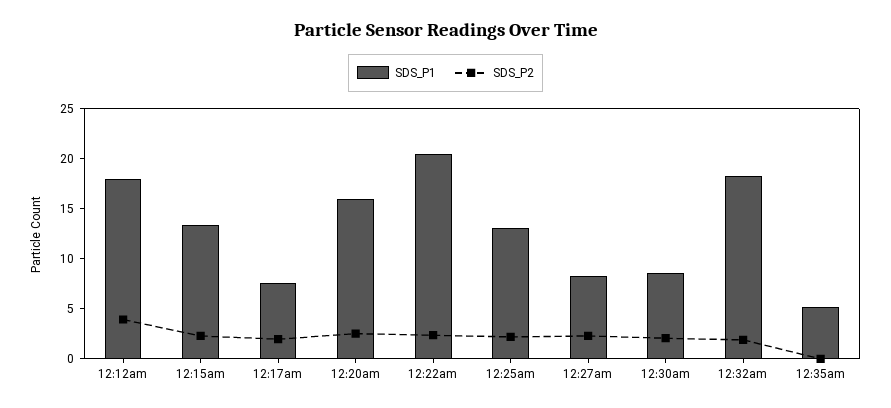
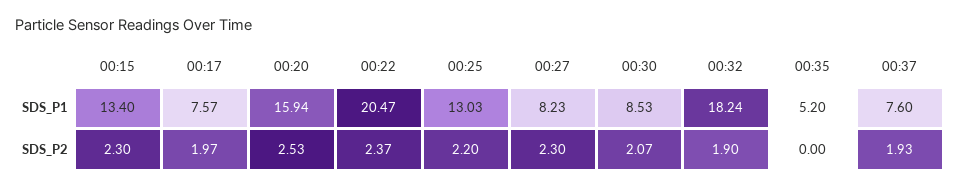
SDS_P1, 12:12am: 18 -> none
SDS_P2, 12:12am: 4 -> none
SDS_P1, 00:37: none -> 7.6
SDS_P2, 00:37: none -> 1.93

